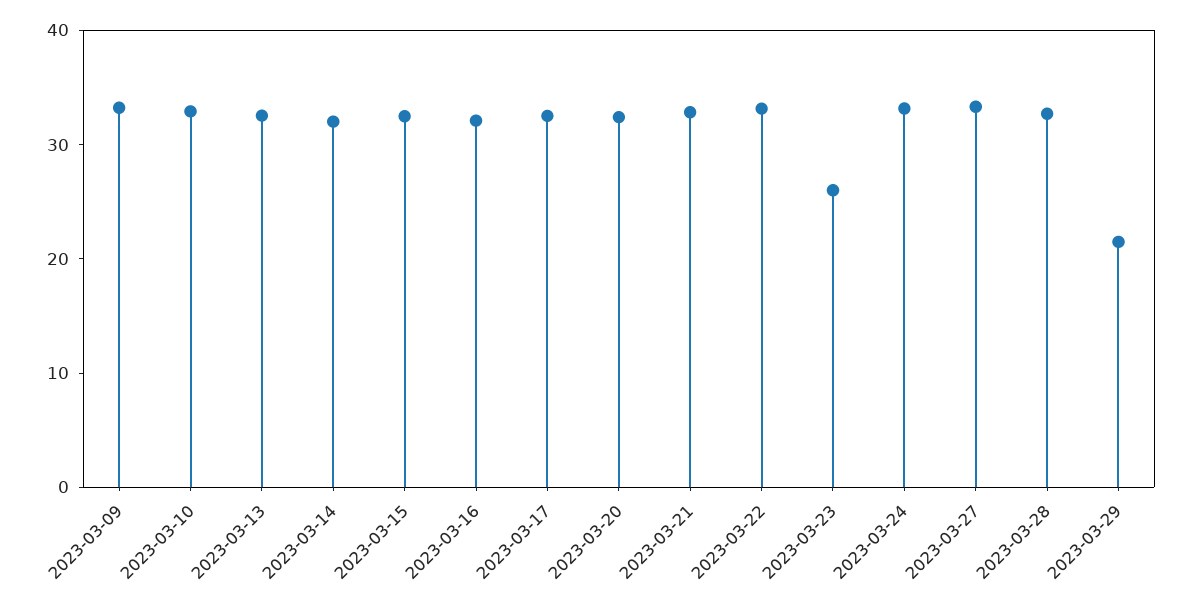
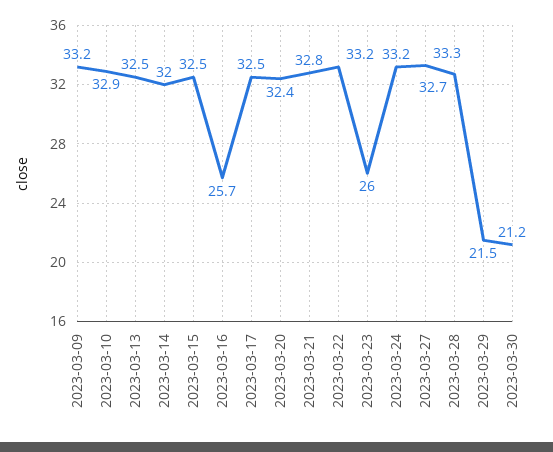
2023-03-16: 32 -> 25.7
2023-03-30: none -> 21.2

